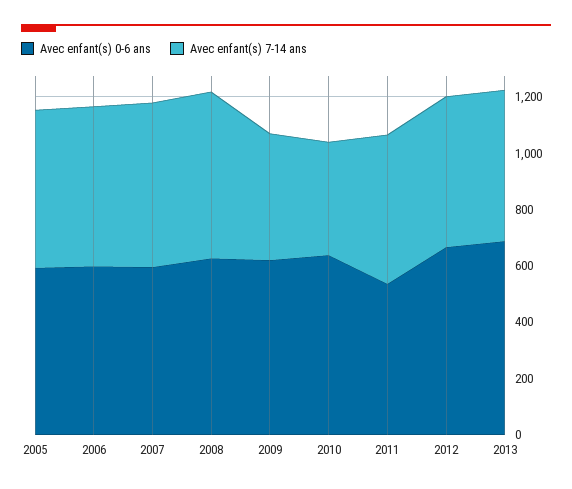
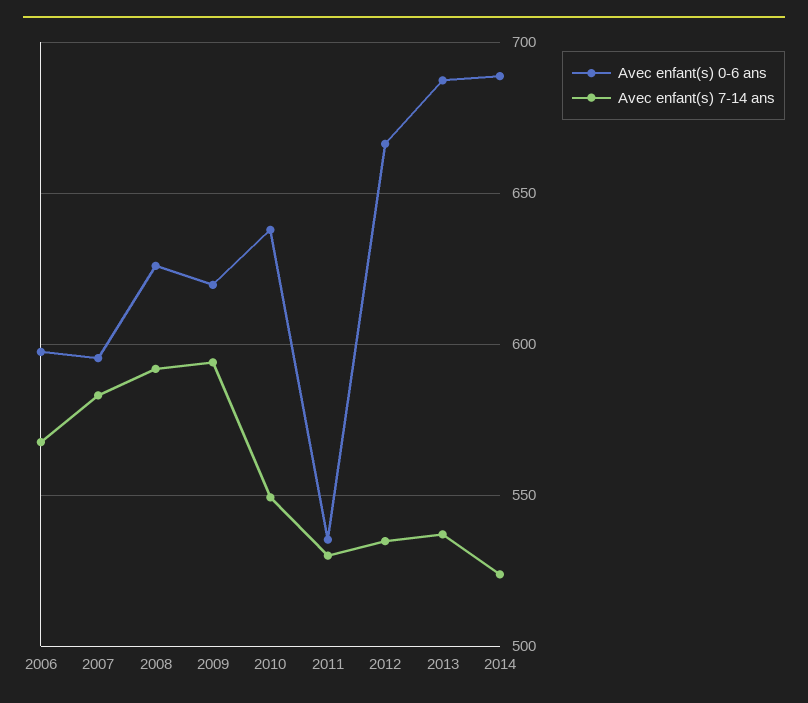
Avec enfant(s) 0-6 ans, 2005: 600 -> none
Avec enfant(s) 7-14 ans, 2005: 550 -> none
Avec enfant(s) 7-14 ans, 2009: 450 -> 595
Avec enfant(s) 7-14 ans, 2010: 400 -> 550
Avec enfant(s) 0-6 ans, 2014: none -> 690
Avec enfant(s) 7-14 ans, 2014: none -> 525

